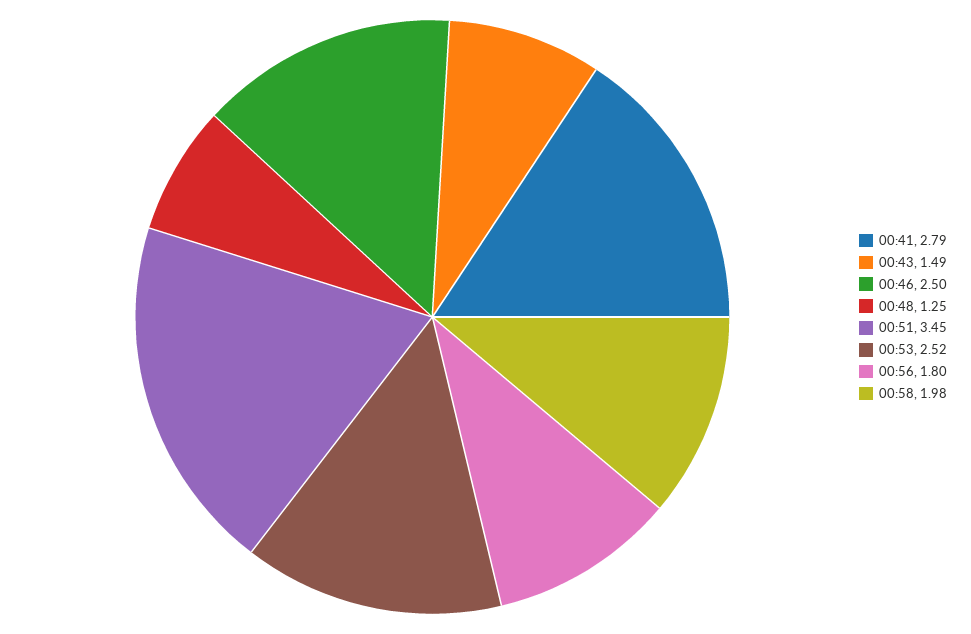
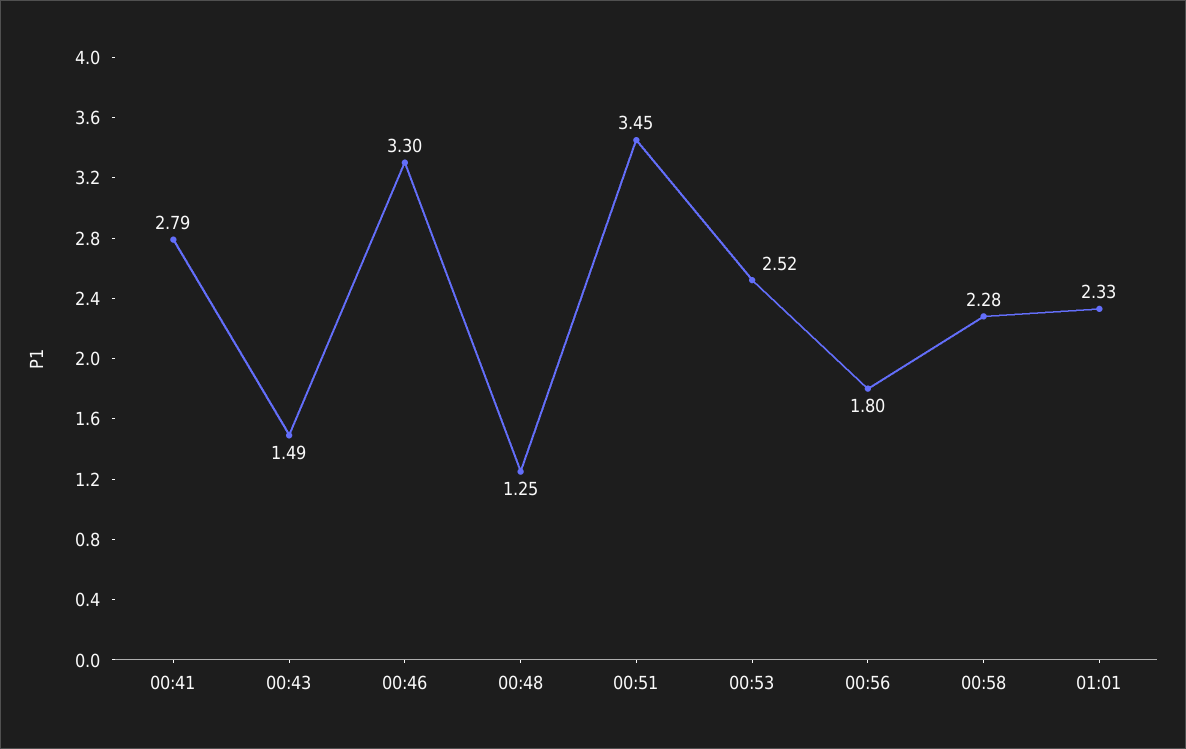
00:46: 2.5 -> 3.3
00:58: 1.98 -> 2.28
01:01: none -> 2.33

